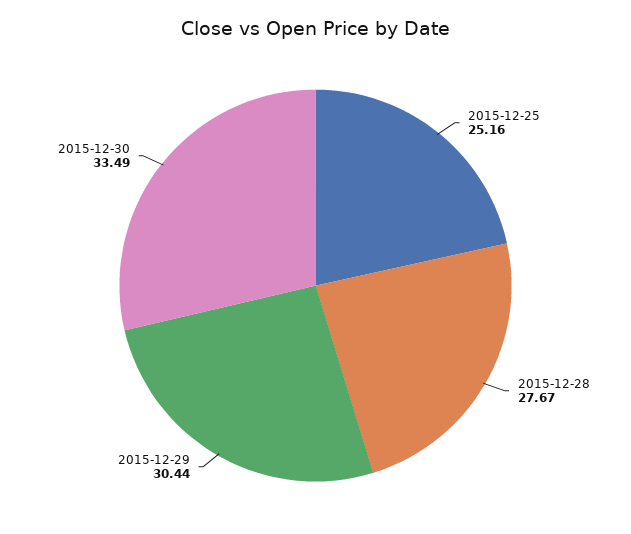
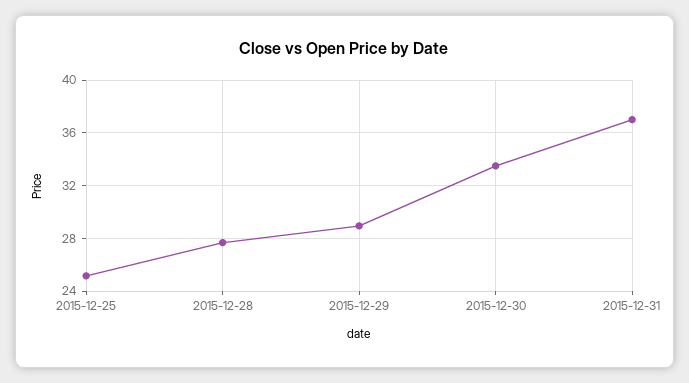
2015-12-29: 30.44 -> 29
2015-12-31: none -> 37

